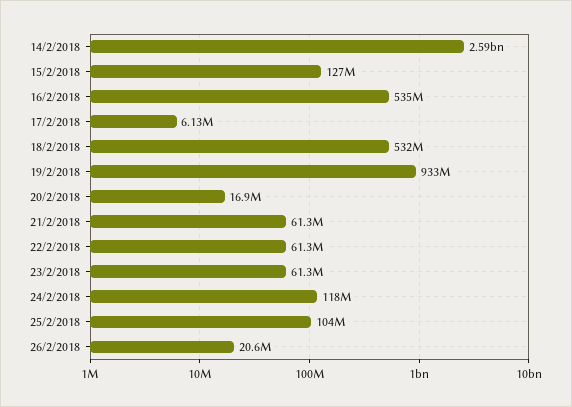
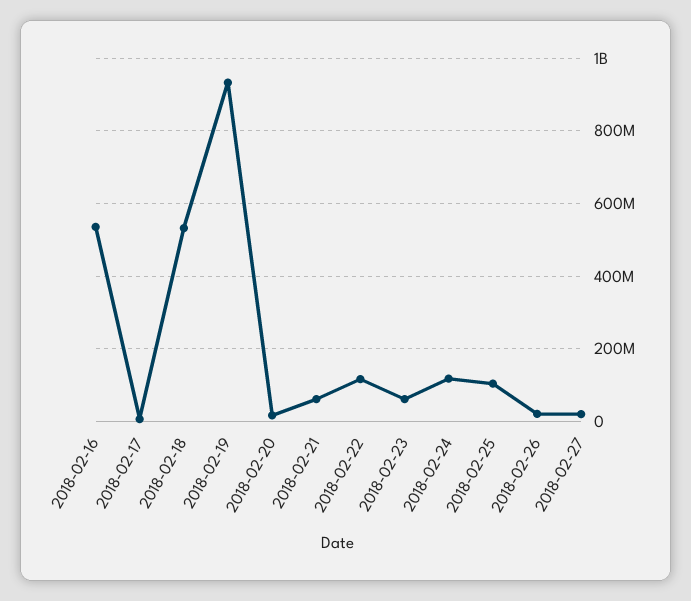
14/2/2018: 2590000000 -> none
15/2/2018: 127000000 -> none
22/2/2018: 61300000 -> 120000000
2018-02-27: none -> 20000000

